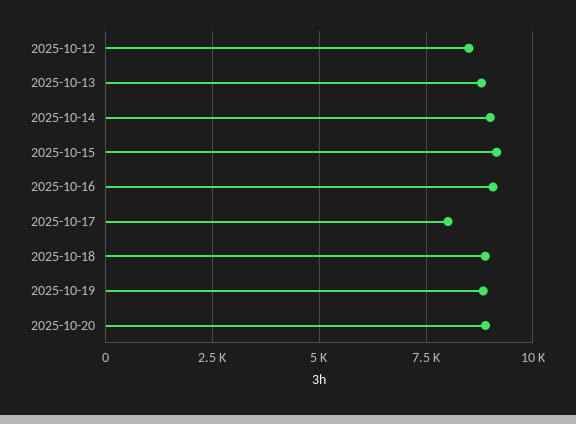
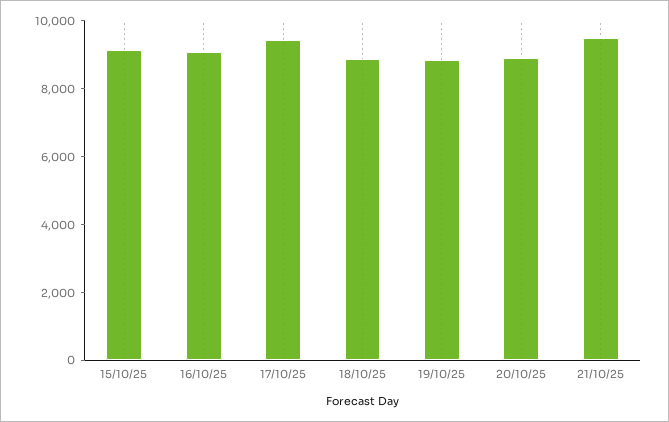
2025-10-12: 8500 -> none
2025-10-13: 8750 -> none
2025-10-14: 9000 -> none
2025-10-17: 8000 -> 9500
21/10/25: none -> 9500

